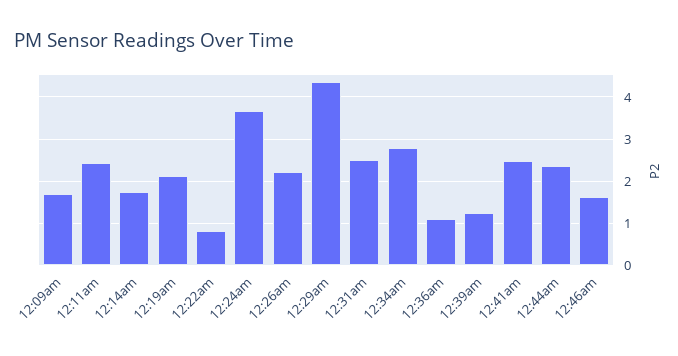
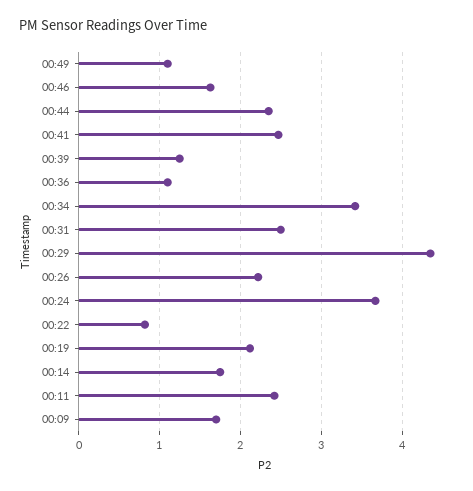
12:34am: 2.8 -> 3.4
00:49: none -> 1.1

